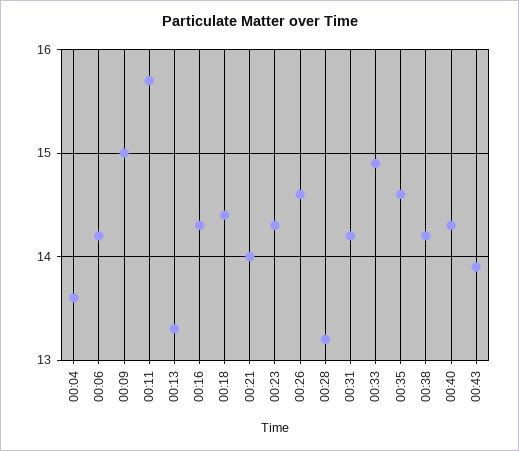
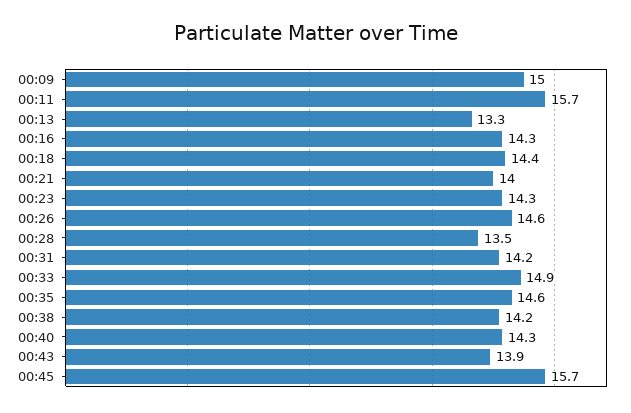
00:04: 13.6 -> none
00:06: 14.2 -> none
00:28: 13.2 -> 13.5
00:45: none -> 15.7

